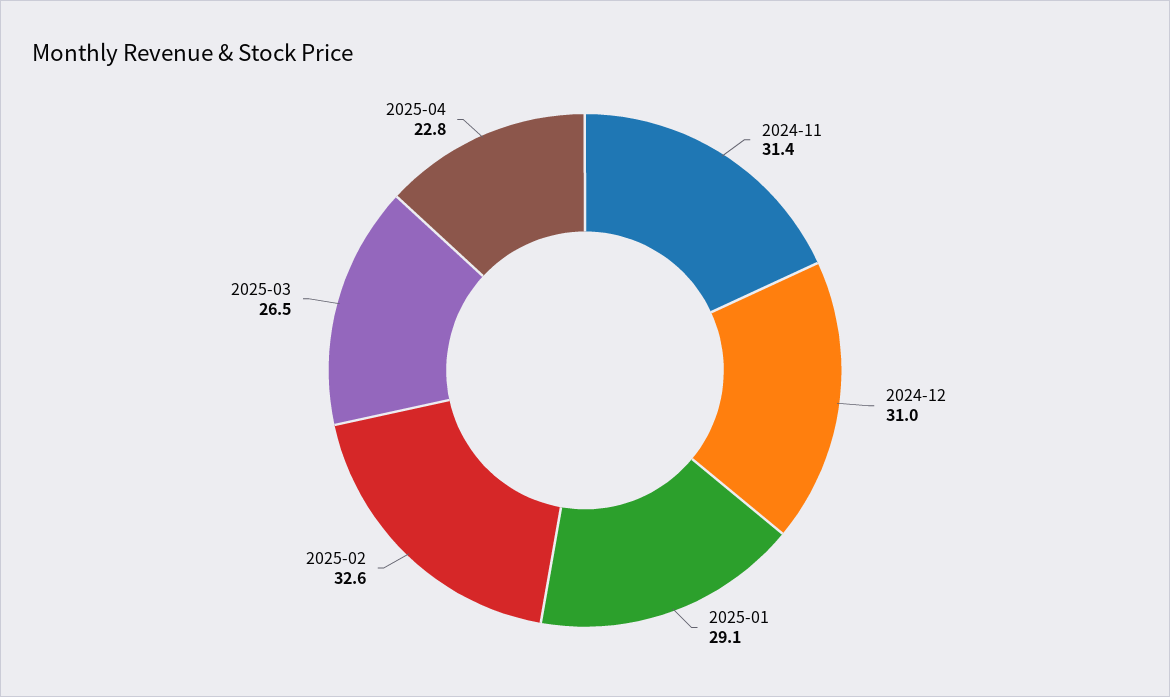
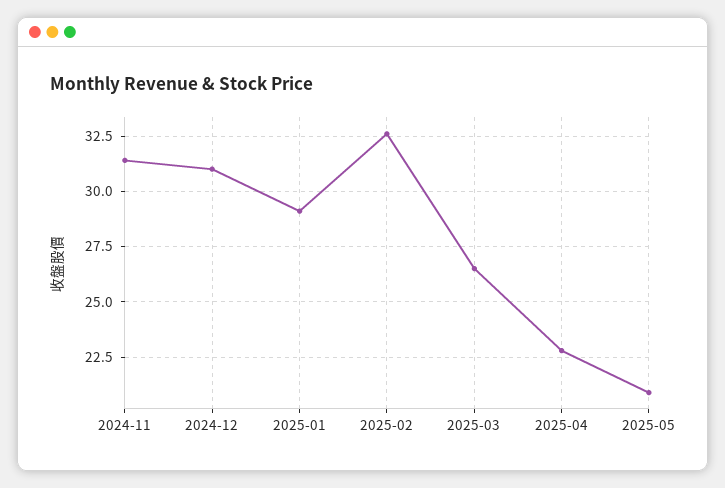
2025-05: none -> 21

